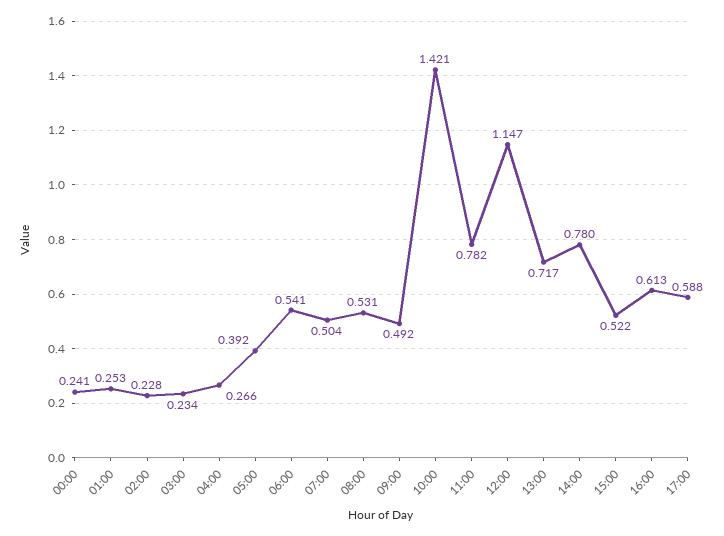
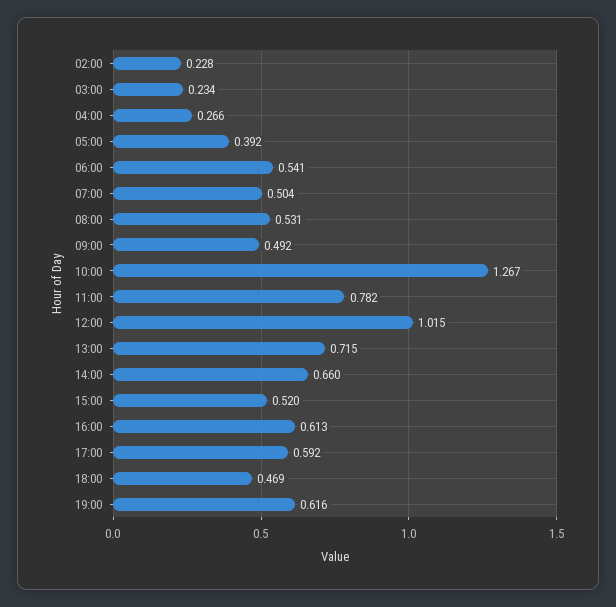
00:00: 0.241 -> none
01:00: 0.253 -> none
10:00: 1.421 -> 1.267
12:00: 1.147 -> 1.015
13:00: 0.717 -> 0.715
14:00: 0.78 -> 0.66
15:00: 0.522 -> 0.52
17:00: 0.588 -> 0.592
18:00: none -> 0.469
19:00: none -> 0.616

